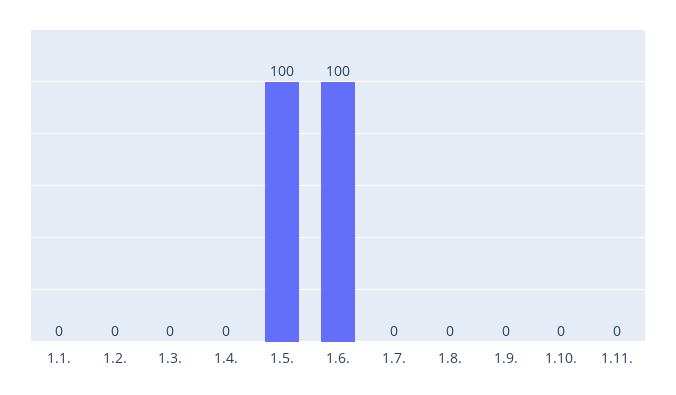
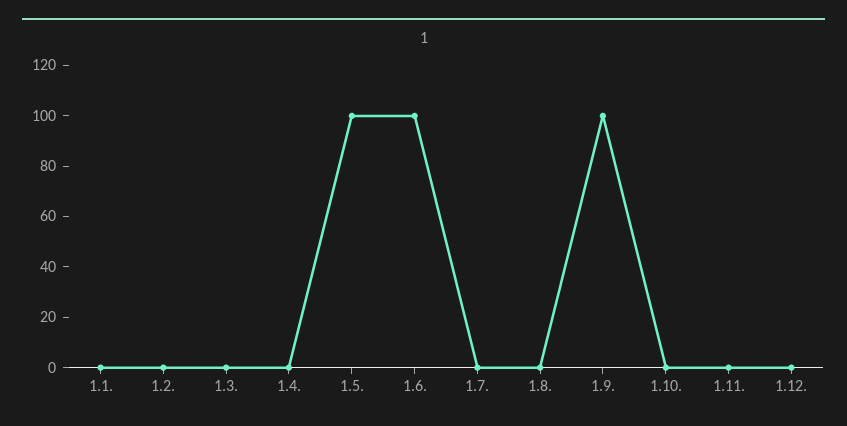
1.9.: 0 -> 100
1.12.: none -> 0

